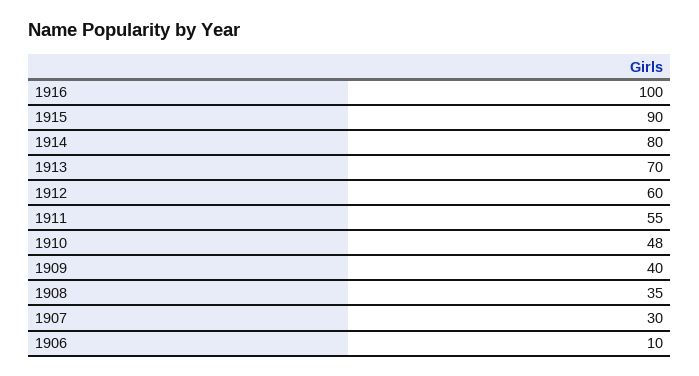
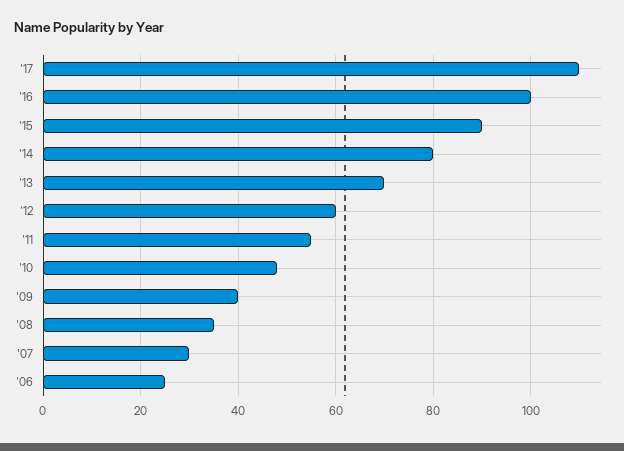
1906: 10 -> 25
'17: none -> 110

